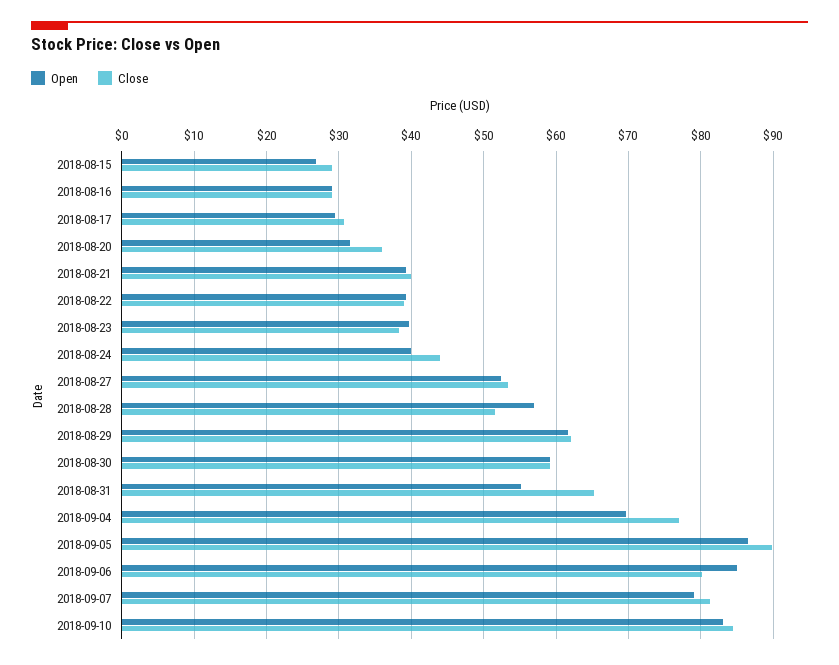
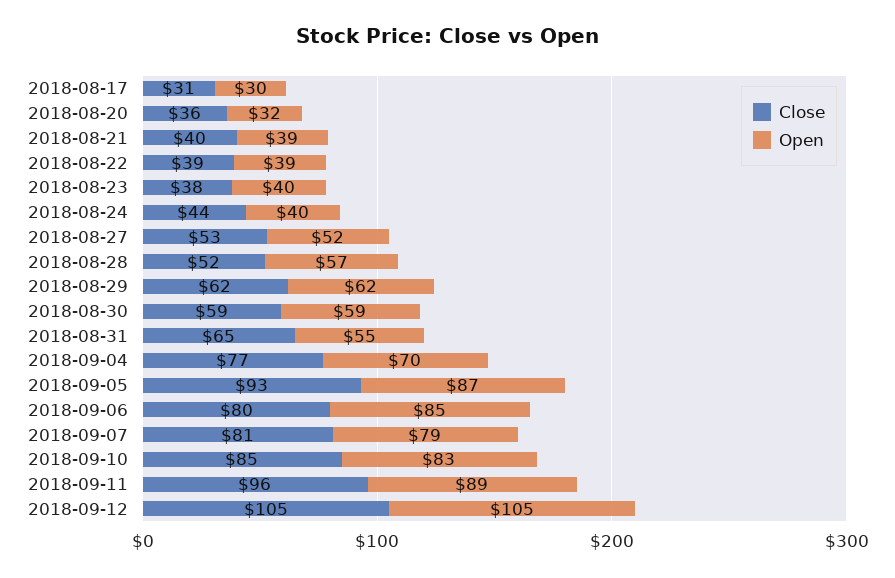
Open, 2018-08-15: 27 -> none
Close, 2018-08-15: 29 -> none
Open, 2018-08-16: 29 -> none
Close, 2018-08-16: 29 -> none
Close, 2018-09-05: 90 -> 93
Close, 2018-09-11: none -> 96
Open, 2018-09-11: none -> 89
Close, 2018-09-12: none -> 105
Open, 2018-09-12: none -> 105

